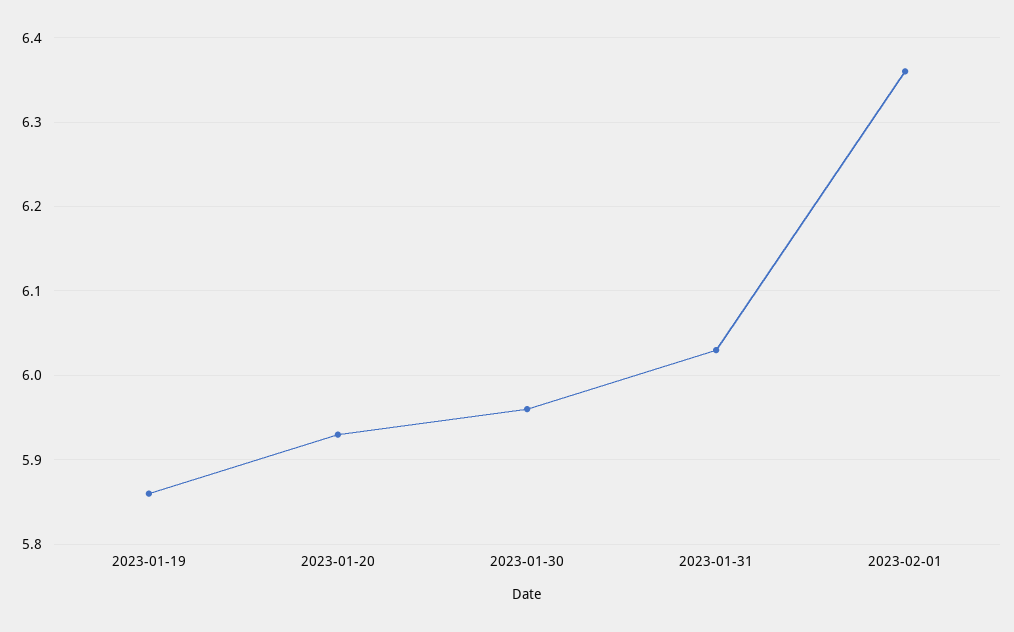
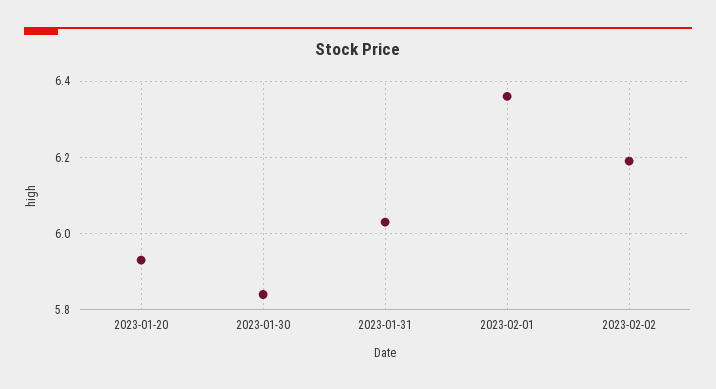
2023-01-19: 5.86 -> none
2023-01-30: 5.96 -> 5.85
2023-02-02: none -> 6.2

